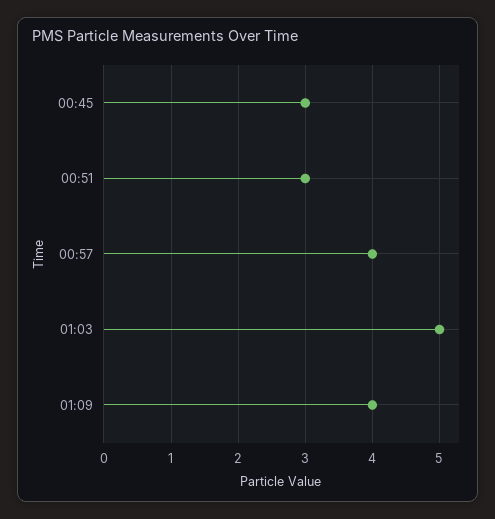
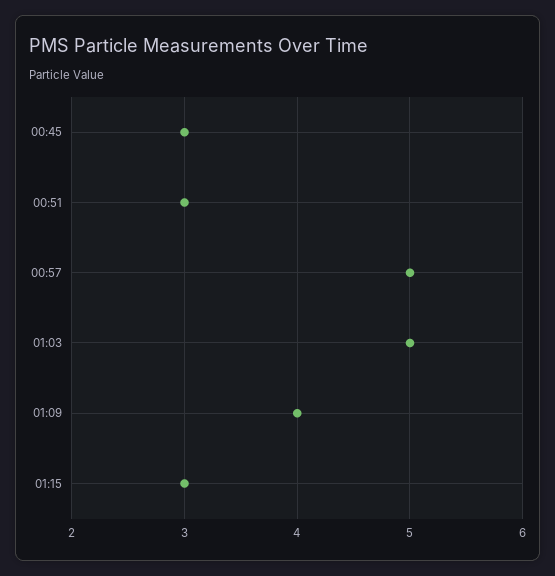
00:57: 4 -> 5
01:15: none -> 3

